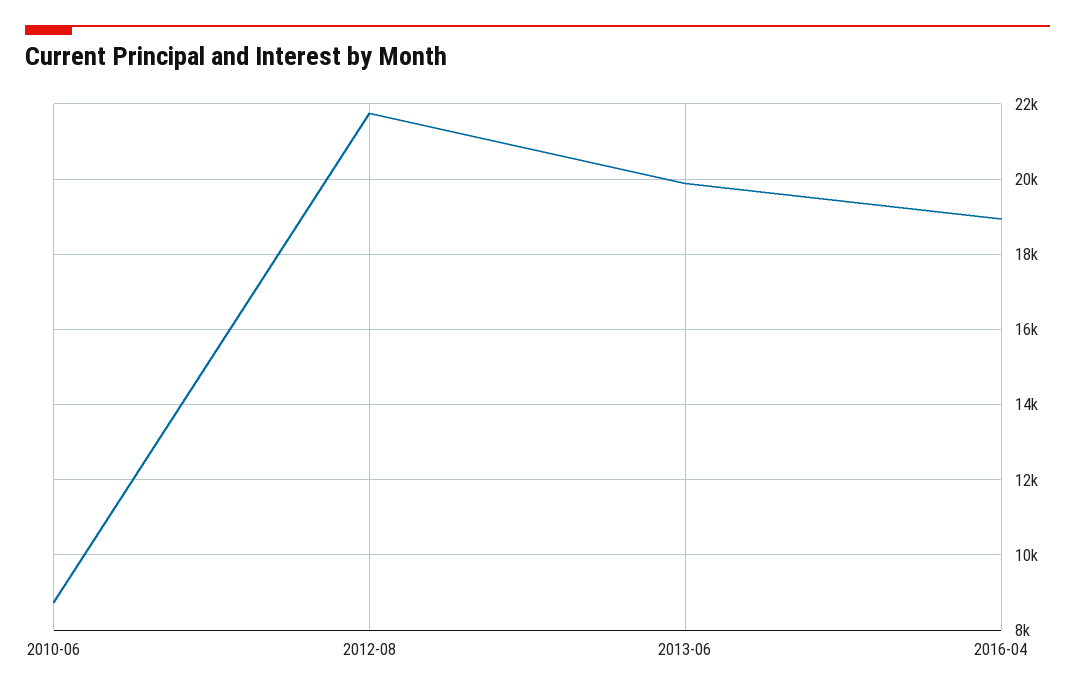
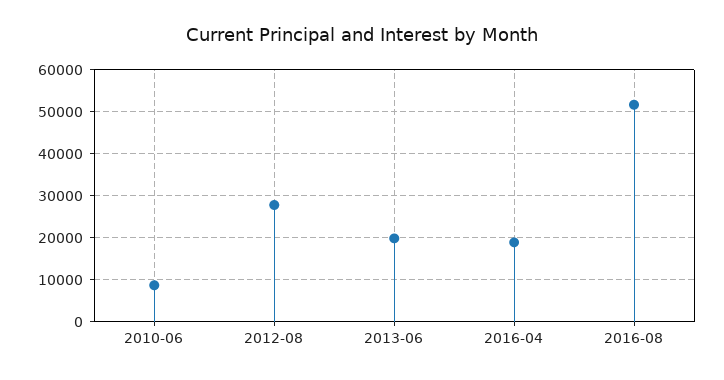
2012-08: 21800 -> 28000
2016-08: none -> 52000

